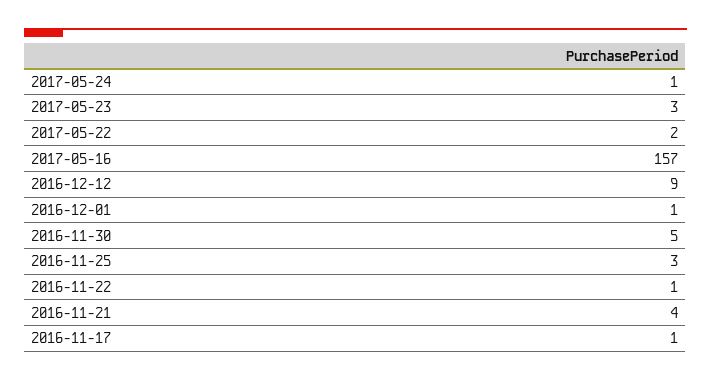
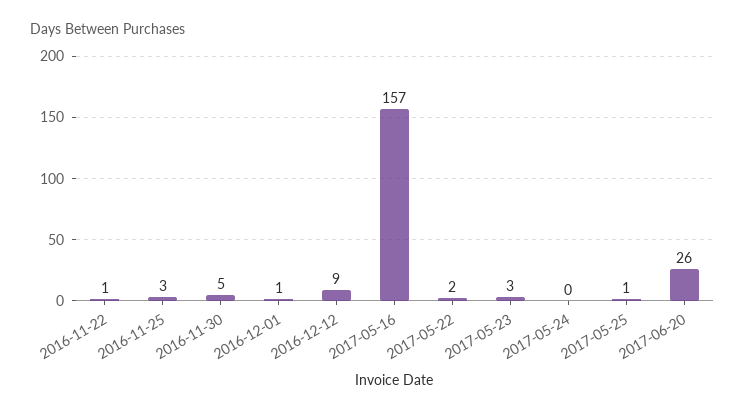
2017-05-24: 1 -> 0
2016-11-21: 4 -> none
2016-11-17: 1 -> none
2017-05-25: none -> 1
2017-06-20: none -> 26

